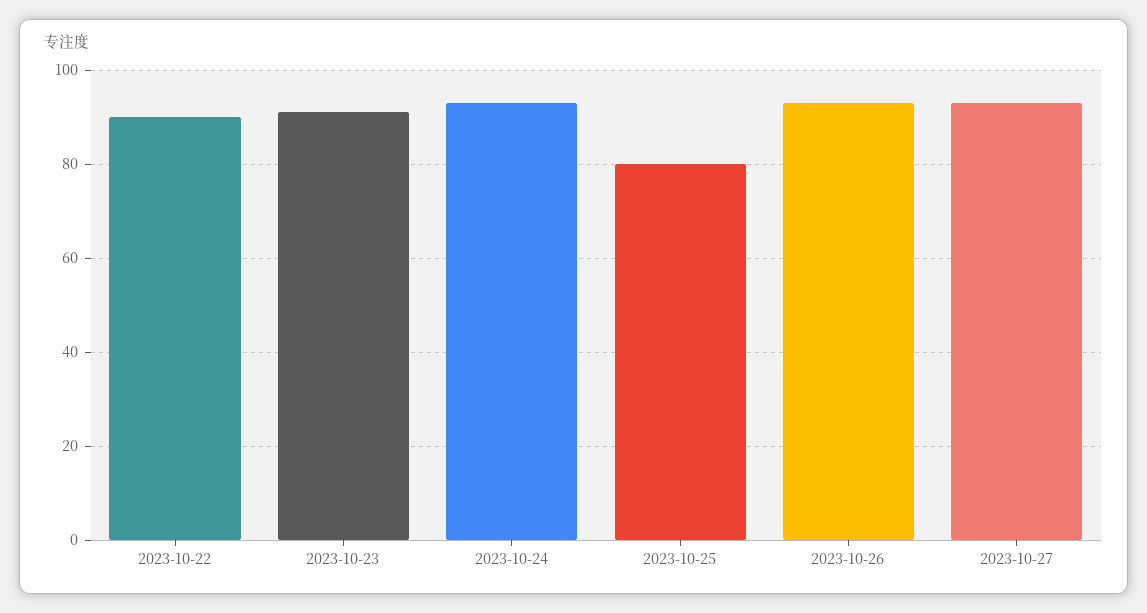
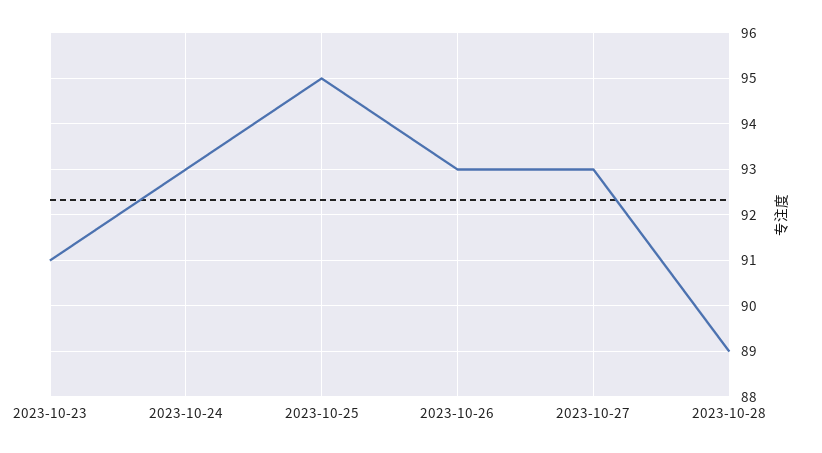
2023-10-22: 90 -> none
2023-10-25: 80 -> 95
2023-10-28: none -> 89

